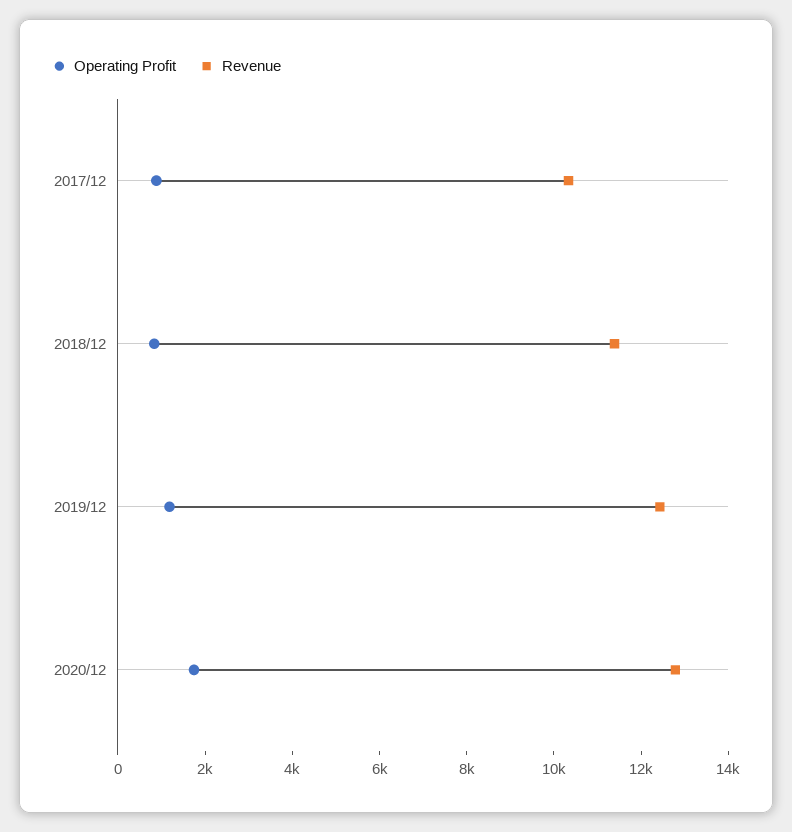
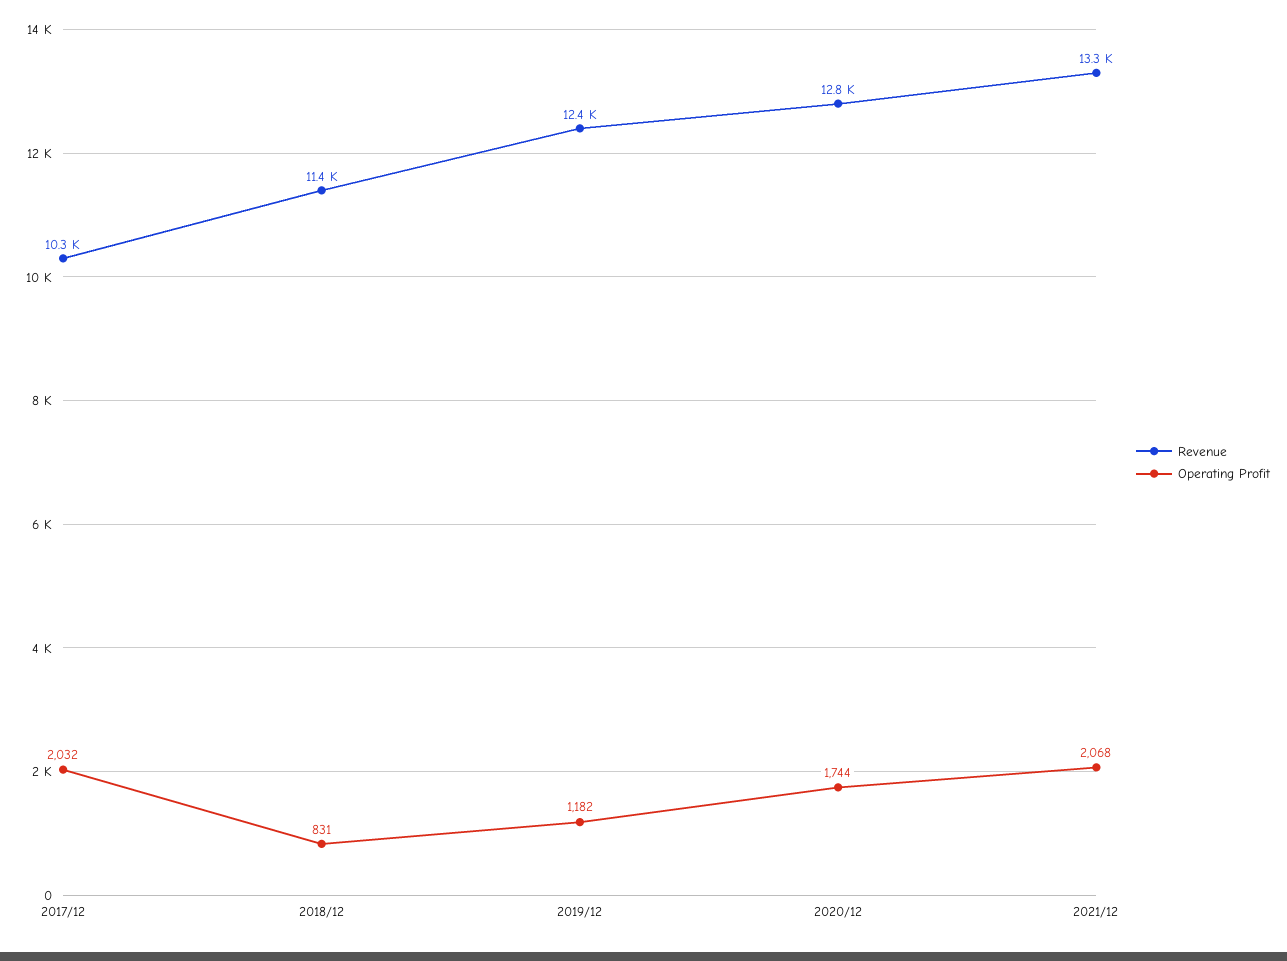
Operating Profit, 2017/12: 1000 -> 2032
Revenue, 2021/12: none -> 13300
Operating Profit, 2021/12: none -> 2068

